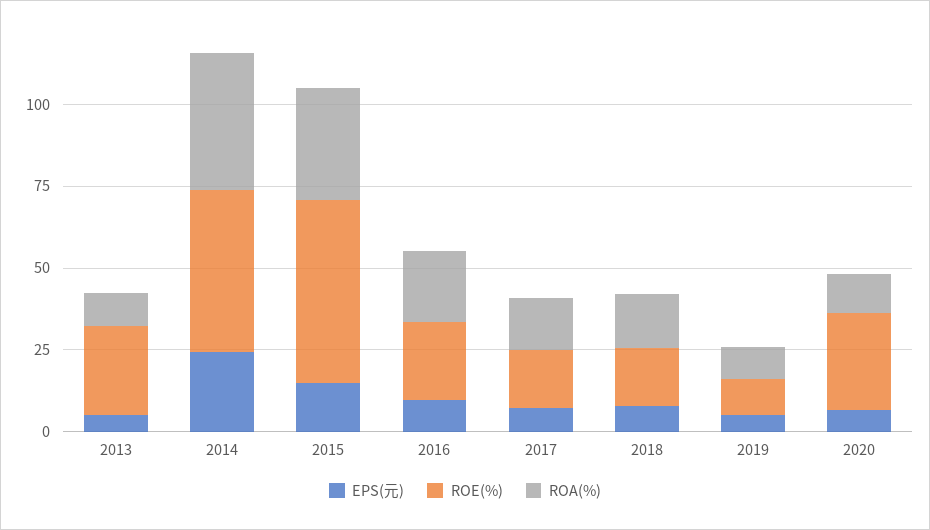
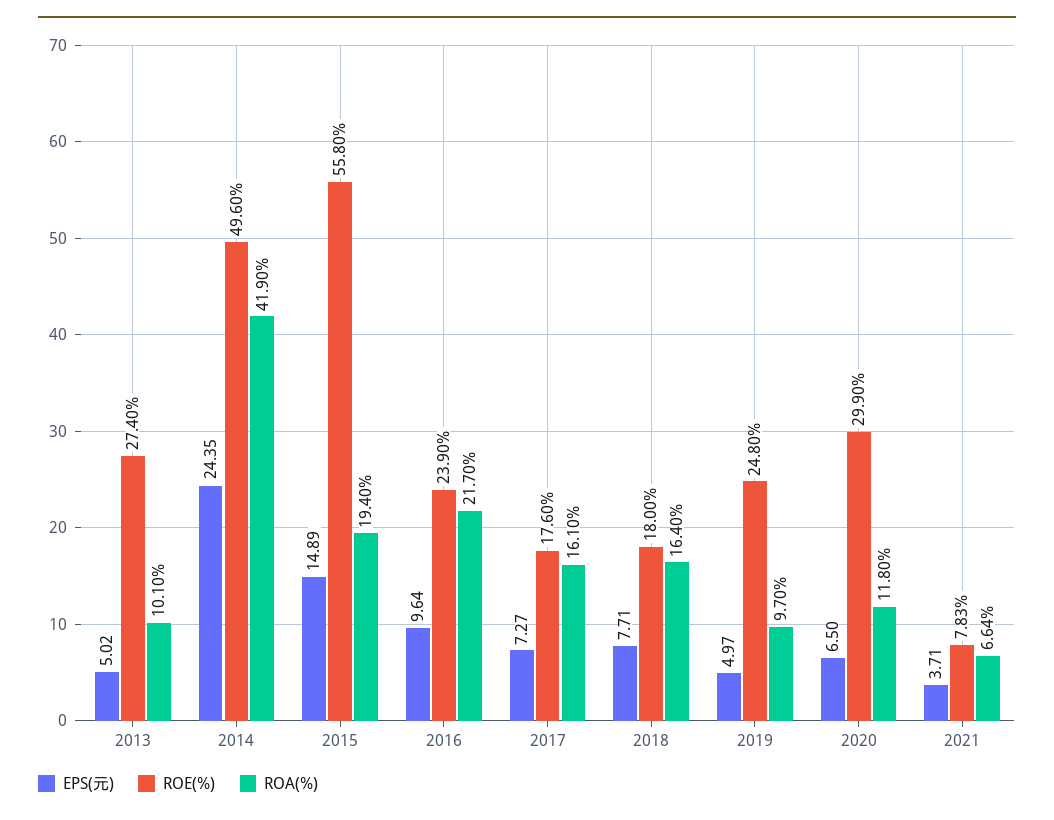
ROA(%), 2015: 35 -> 19.4
ROE(%), 2019: 10 -> 24.8
EPS(元), 2021: none -> 3.71
ROE(%), 2021: none -> 7.83
ROA(%), 2021: none -> 6.64

